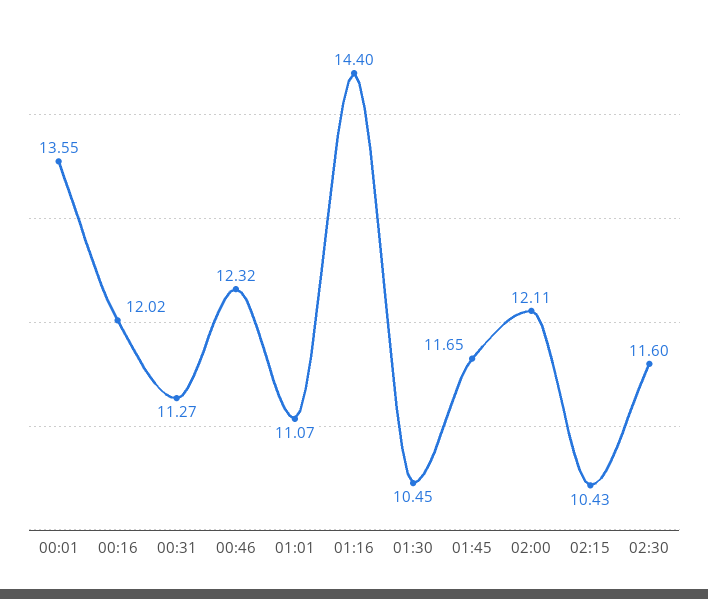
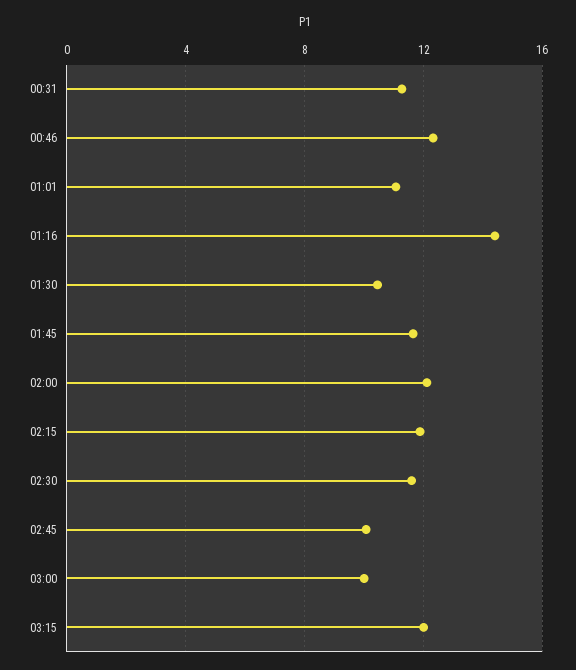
00:01: 13.55 -> none
00:16: 12.02 -> none
02:15: 10.43 -> 12
02:45: none -> 10
03:00: none -> 10
03:15: none -> 12

